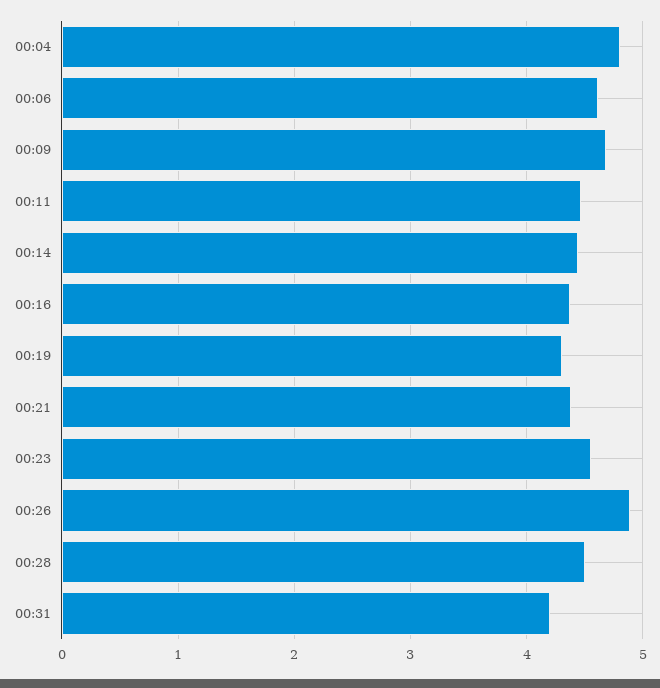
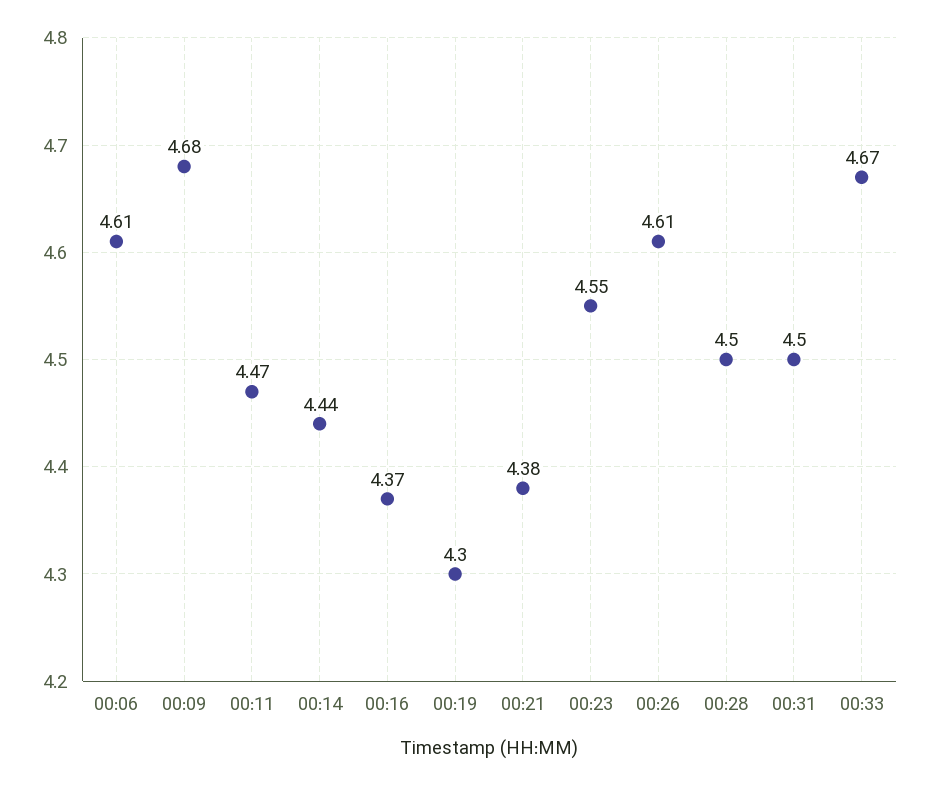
00:04: 4.8 -> none
00:26: 4.9 -> 4.61
00:31: 4.2 -> 4.5
00:33: none -> 4.67

